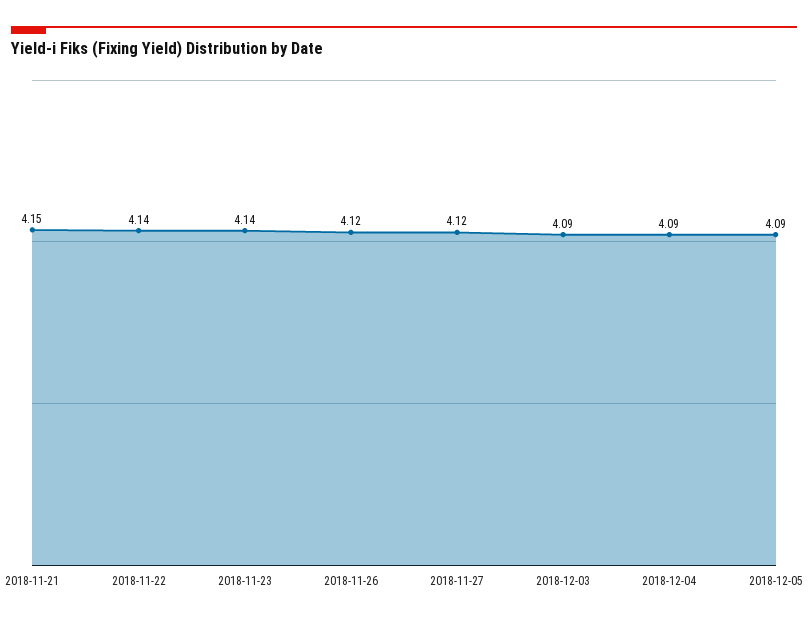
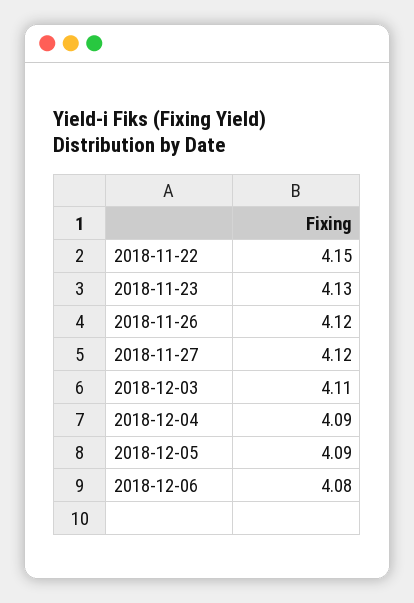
2018-11-21: 4.15 -> none
2018-11-22: 4.14 -> 4.15
2018-11-23: 4.14 -> 4.13
2018-12-03: 4.09 -> 4.11
2018-12-06: none -> 4.08

